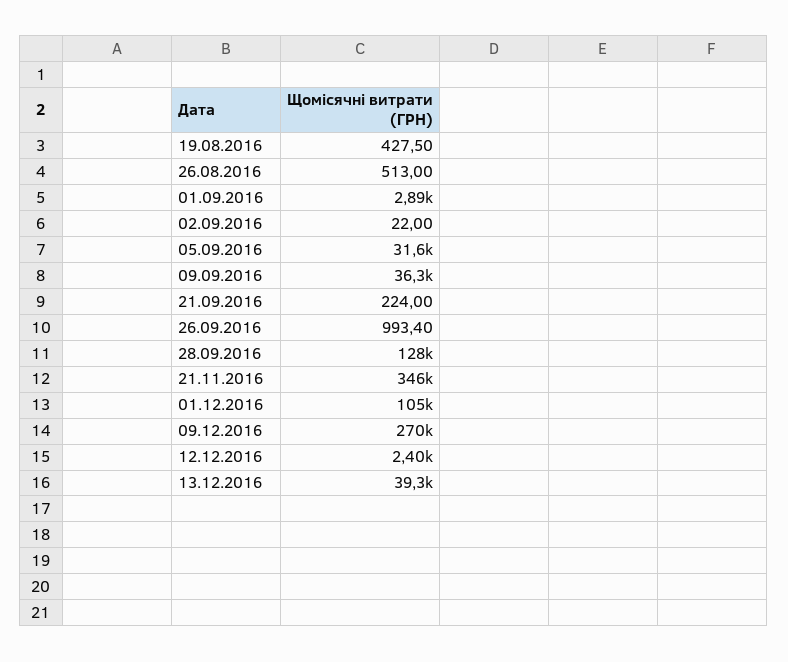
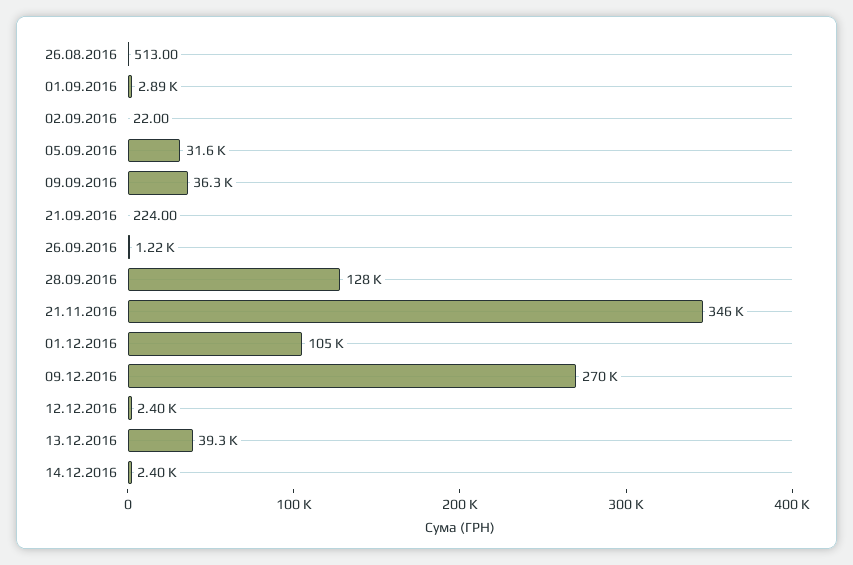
19.08.2016: 427.5 -> none
26.09.2016: 993.4 -> 1220
14.12.2016: none -> 2400

